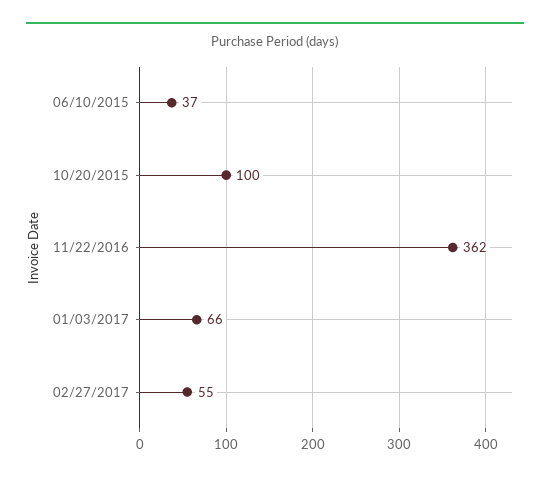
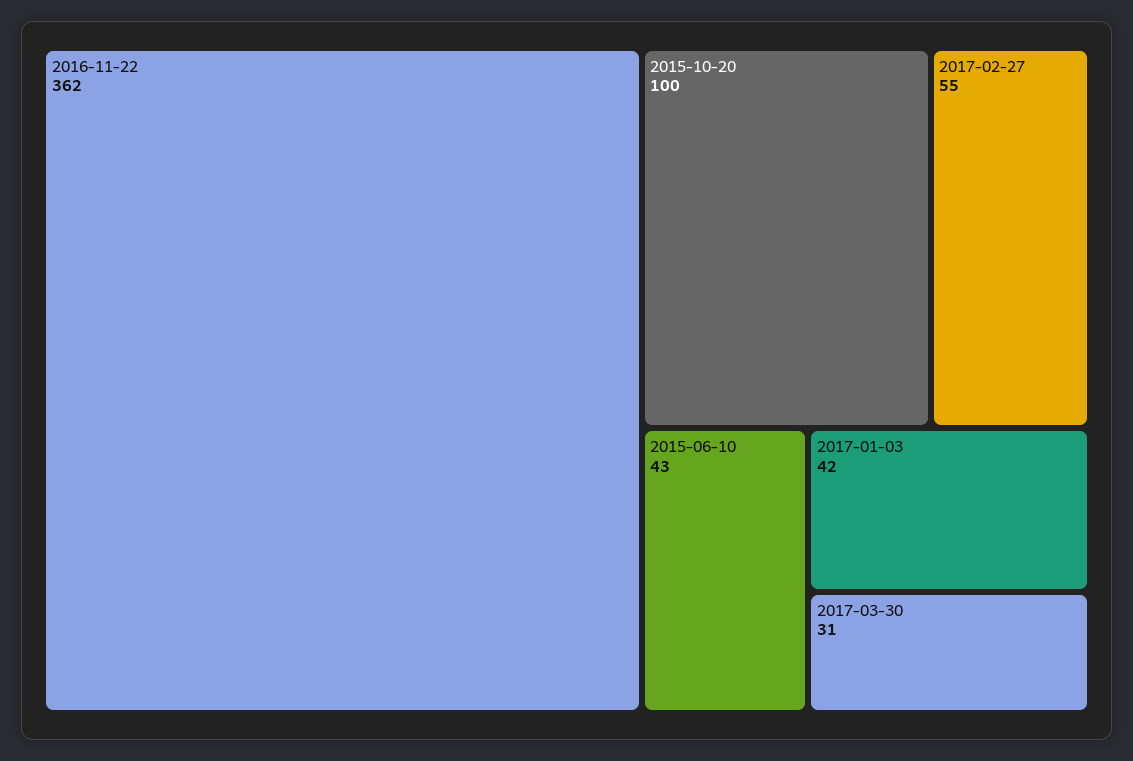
06/10/2015: 37 -> 43
01/03/2017: 66 -> 42
2017-03-30: none -> 31

